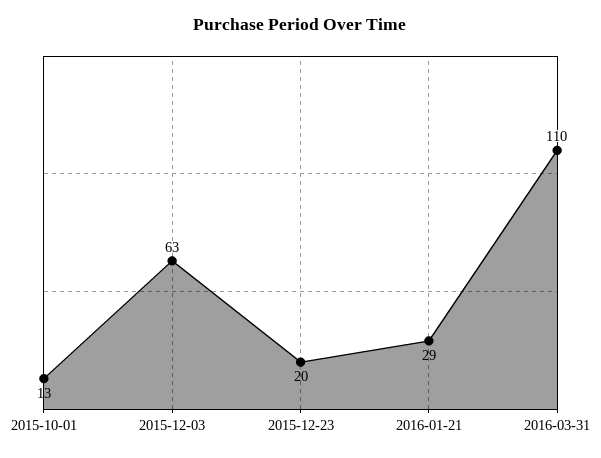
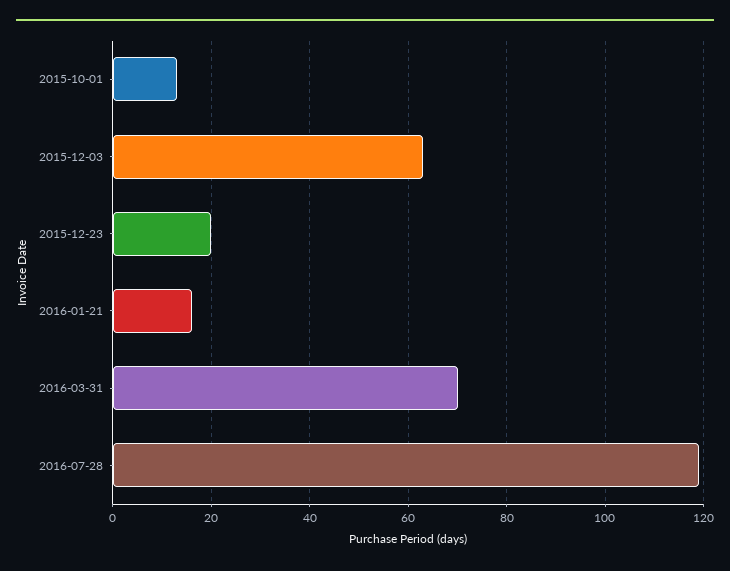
2016-01-21: 29 -> 15
2016-03-31: 110 -> 70
2016-07-28: none -> 120

